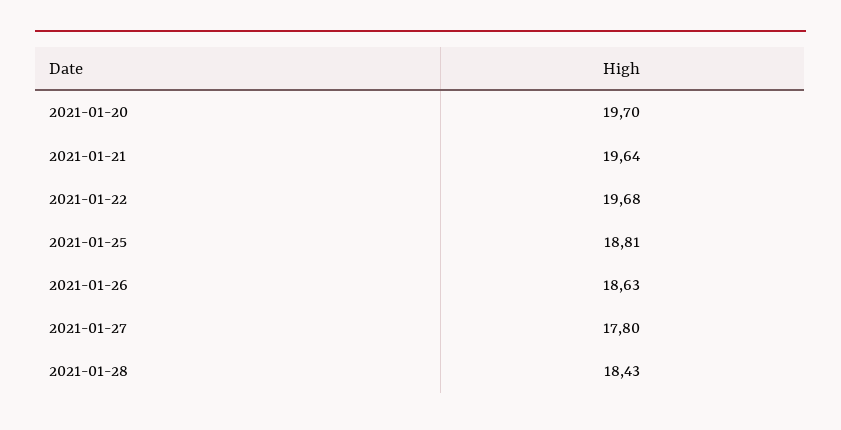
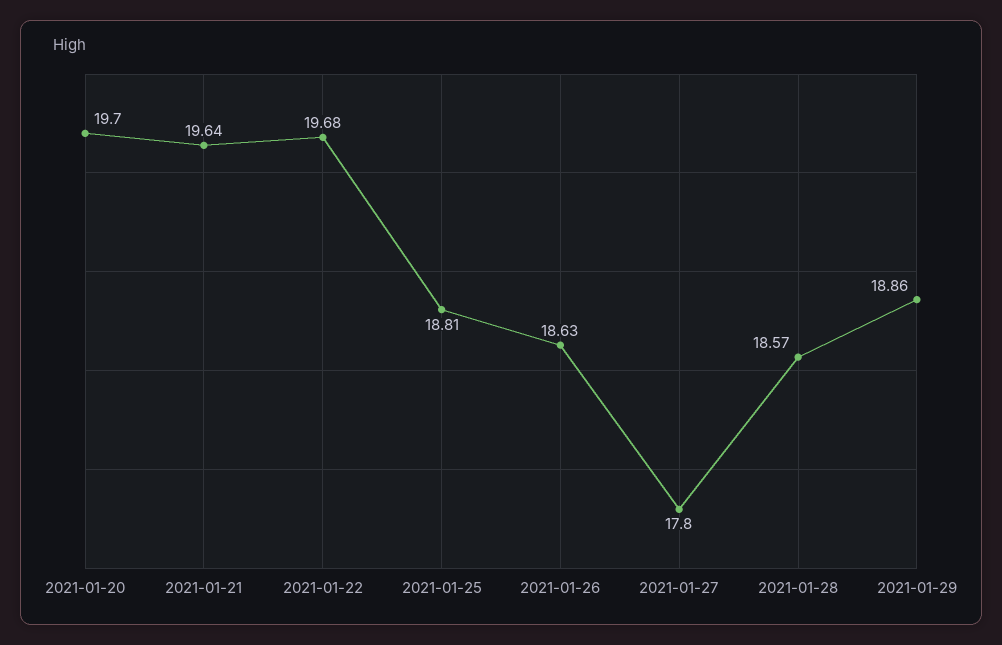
2021-01-28: 18.43 -> 18.57
2021-01-29: none -> 18.86

